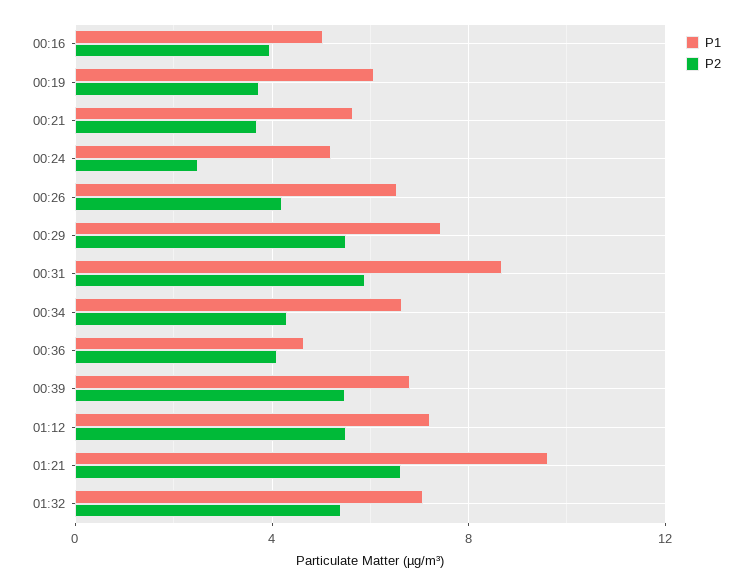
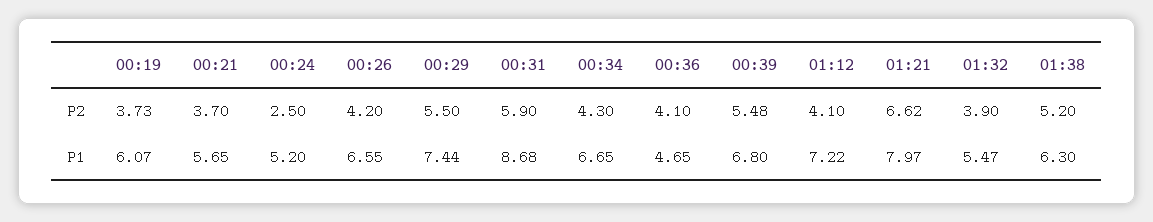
P1, 00:16: 5 -> none
P2, 00:16: 4 -> none
P2, 01:12: 5.5 -> 4.1
P1, 01:21: 9.5 -> 7.97
P1, 01:32: 7 -> 5.47
P2, 01:32: 5.5 -> 3.9
P2, 01:38: none -> 5.2
P1, 01:38: none -> 6.3

